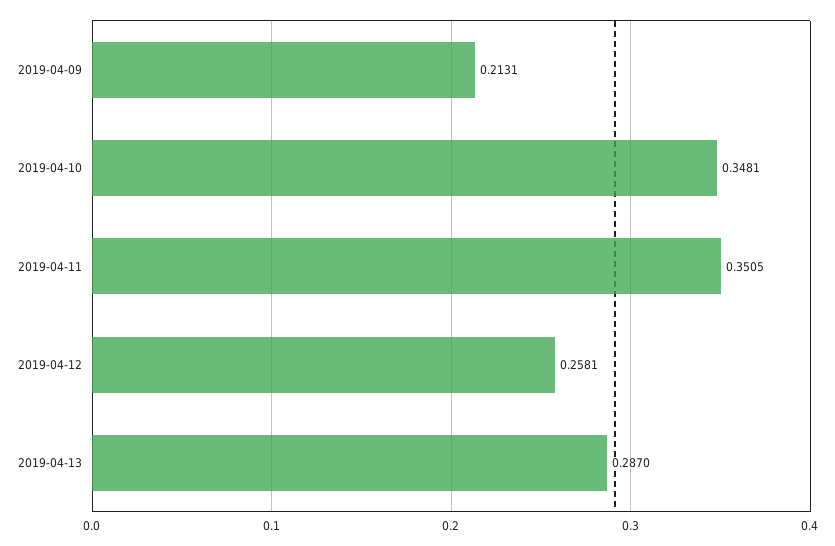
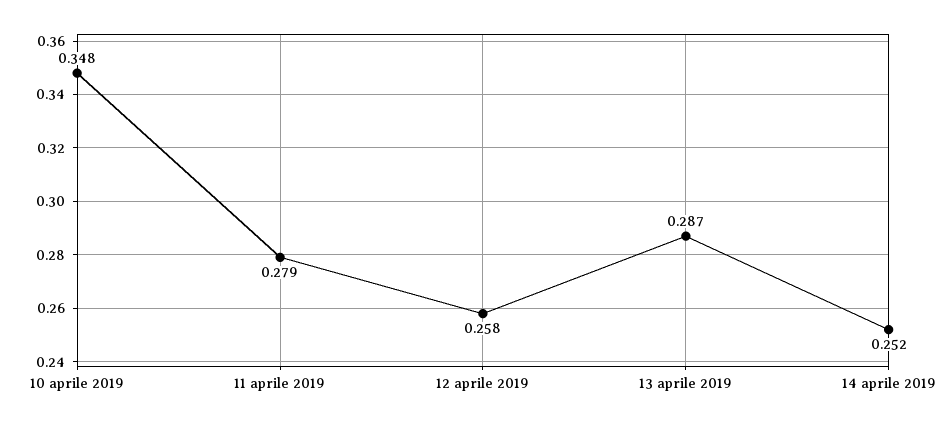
2019-04-09: 0.2131 -> none
2019-04-11: 0.3505 -> 0.279
14 aprile 2019: none -> 0.252

